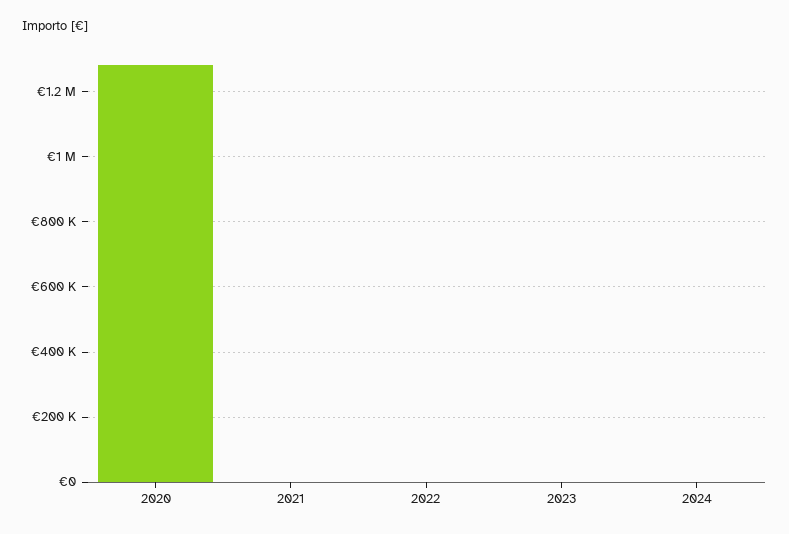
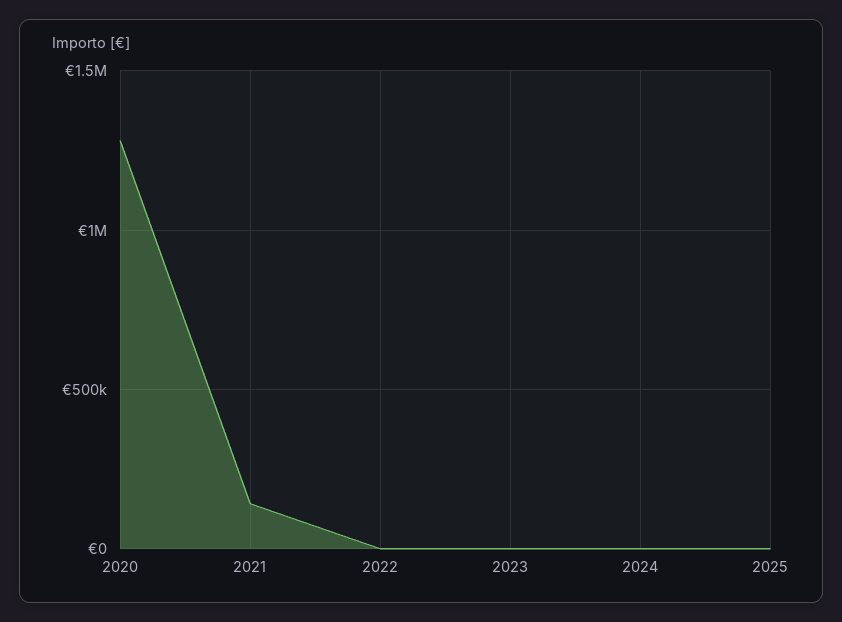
2021: 0 -> 150000
2025: none -> 0

